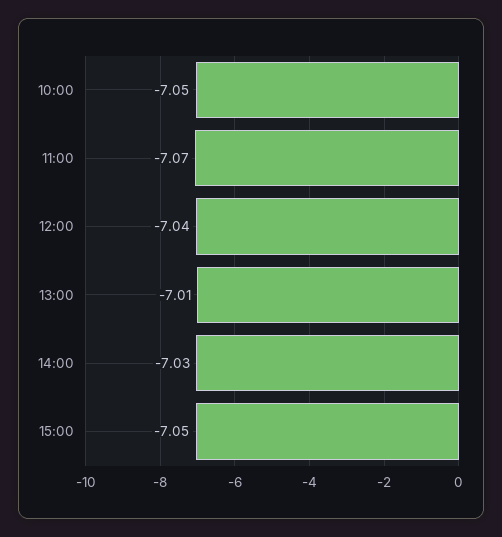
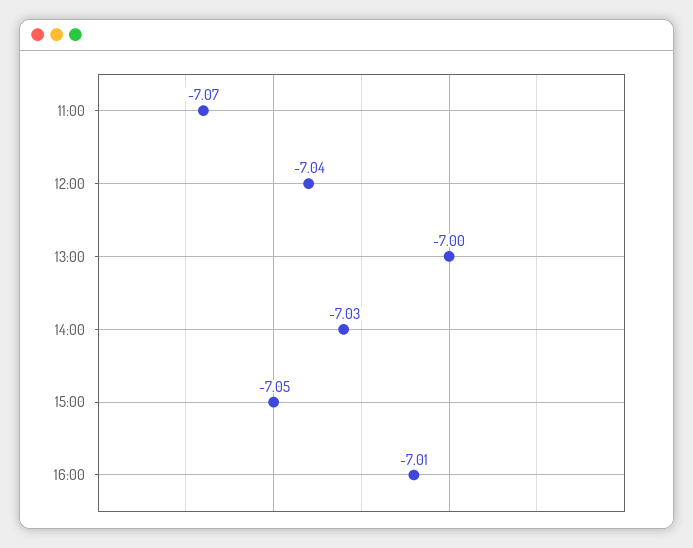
10:00: -7.05 -> none
13:00: -7.01 -> -7
16:00: none -> -7.01

